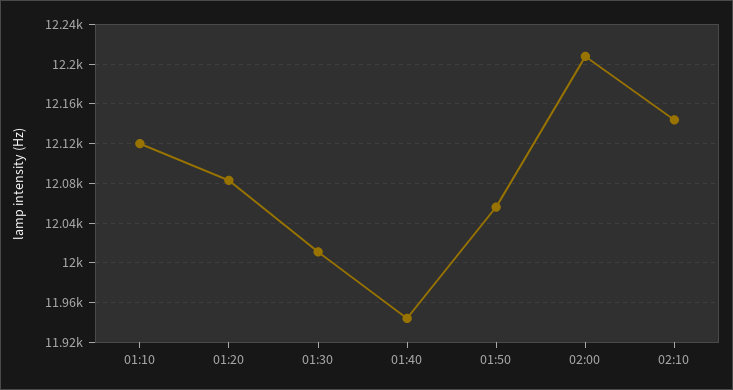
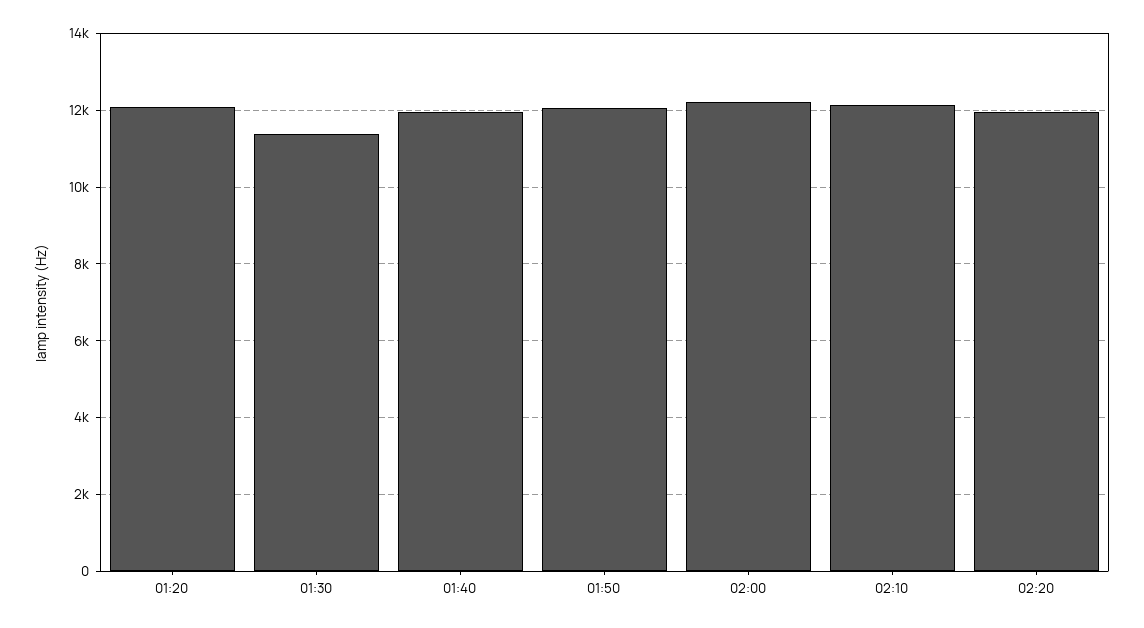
01:10: 12120 -> none
01:30: 12010 -> 11400
02:20: none -> 12000

